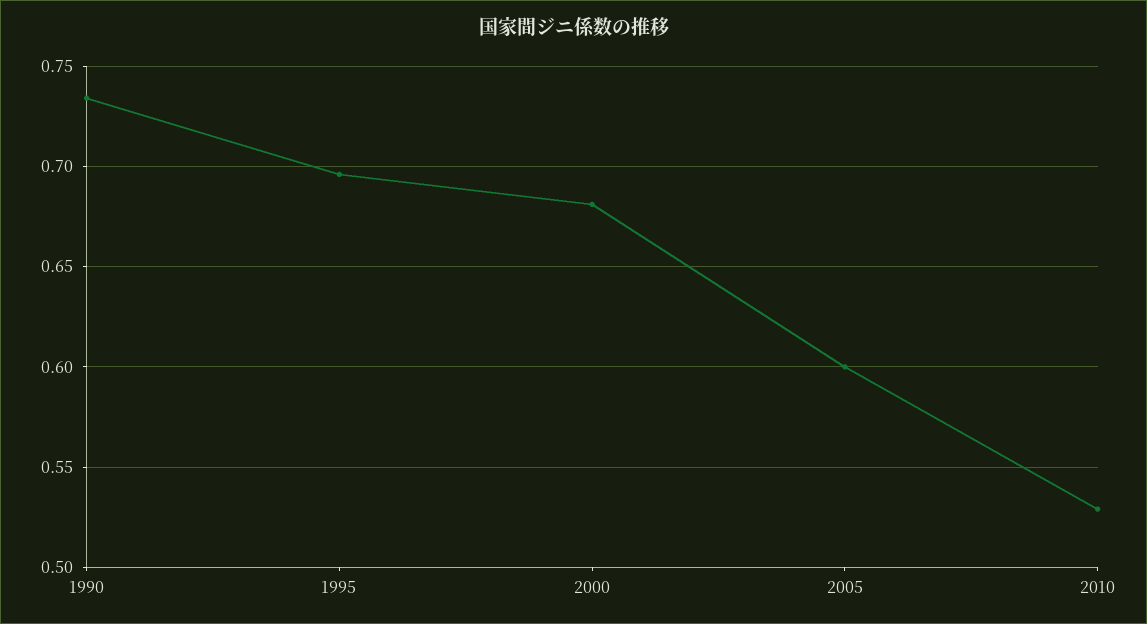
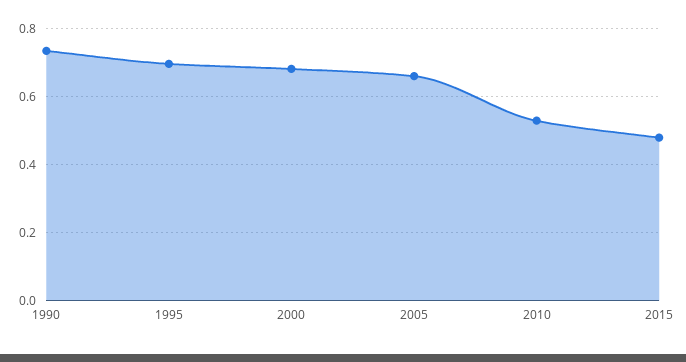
2005: 0.6 -> 0.66
2015: none -> 0.48

